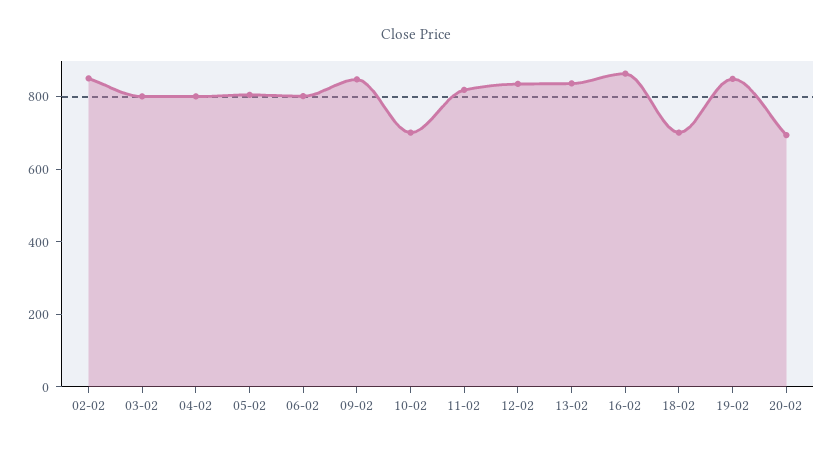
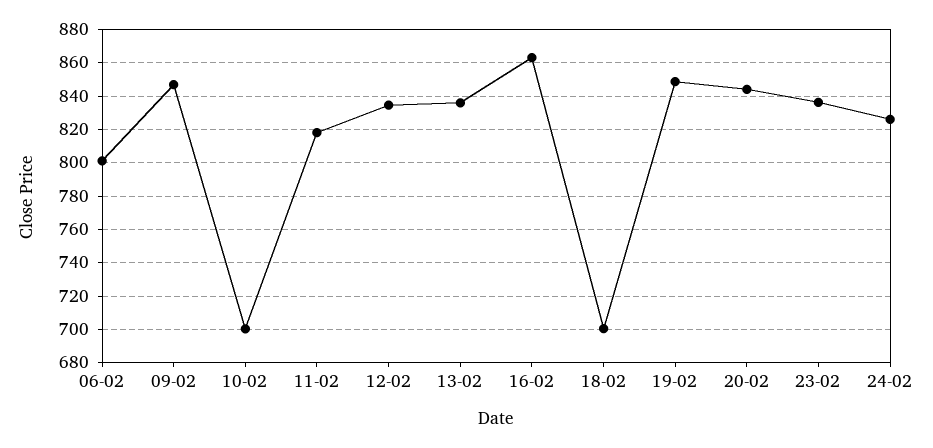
02-02: 850 -> none
03-02: 800 -> none
04-02: 800 -> none
05-02: 800 -> none
20-02: 700 -> 845
23-02: none -> 835
24-02: none -> 825

